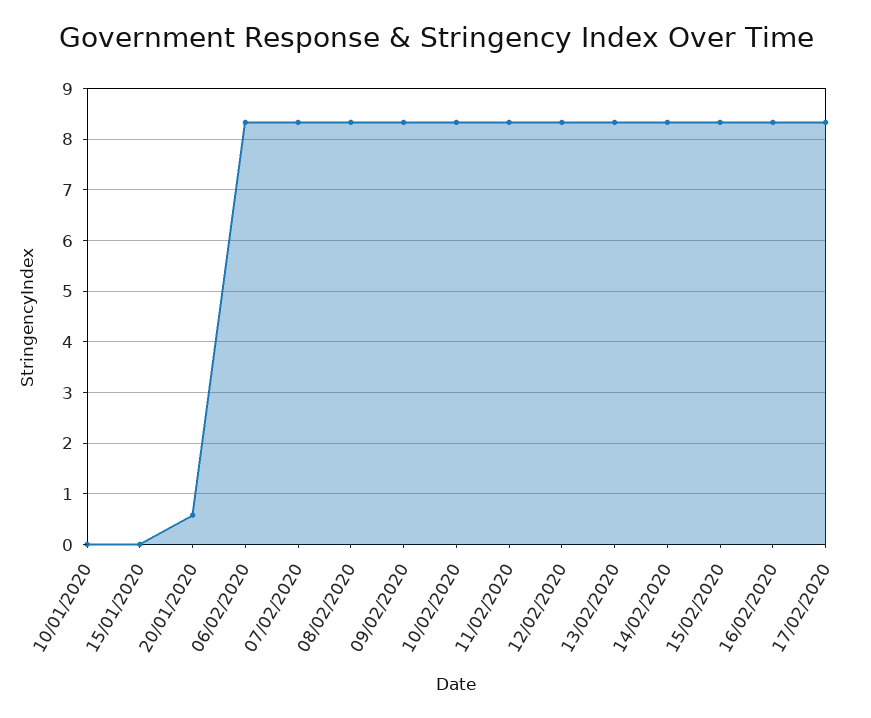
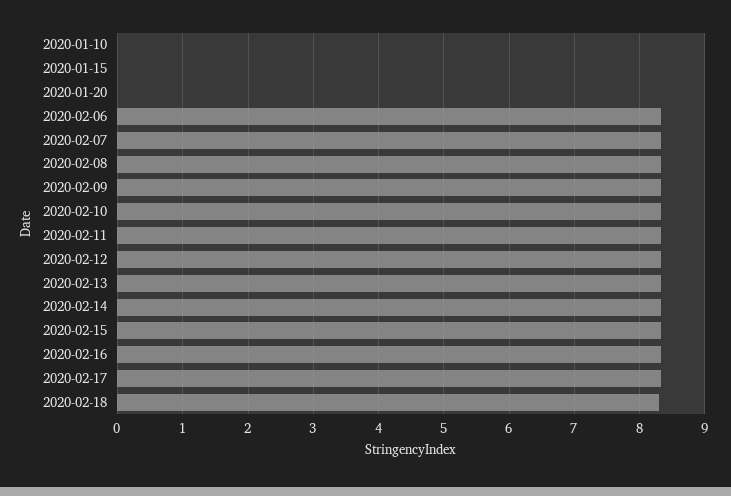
20/01/2020: 0.6 -> 0
2020-02-18: none -> 8.3

